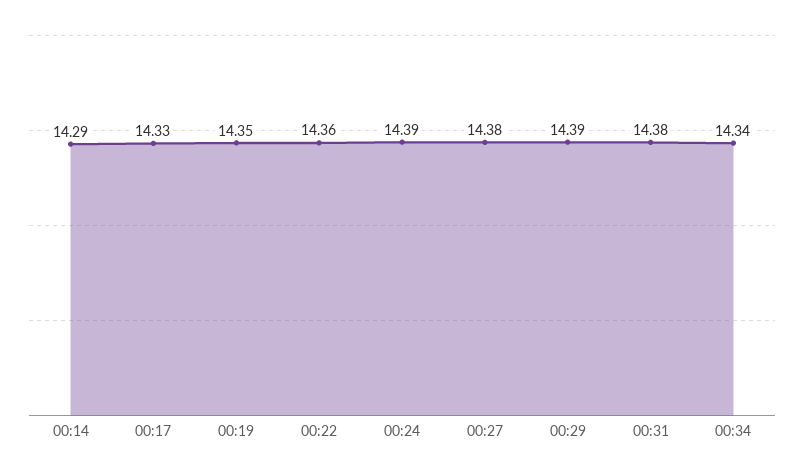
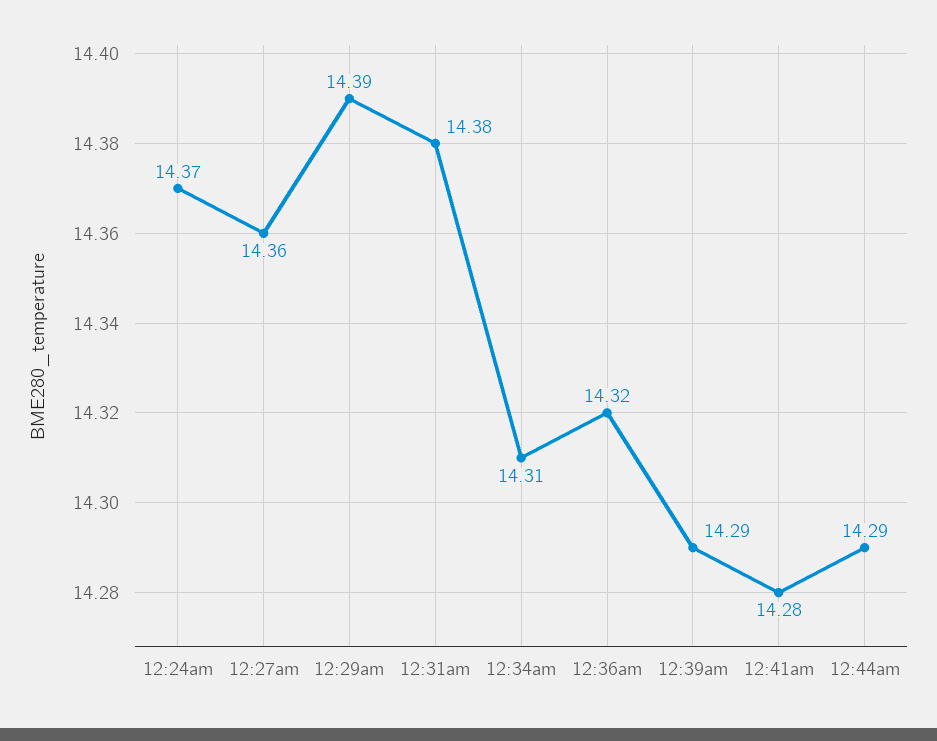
00:14: 14.29 -> none
00:17: 14.33 -> none
00:19: 14.35 -> none
00:22: 14.36 -> none
00:24: 14.39 -> 14.37
00:27: 14.38 -> 14.36
00:34: 14.34 -> 14.31
12:36am: none -> 14.32
12:39am: none -> 14.29
12:41am: none -> 14.28
12:44am: none -> 14.29

